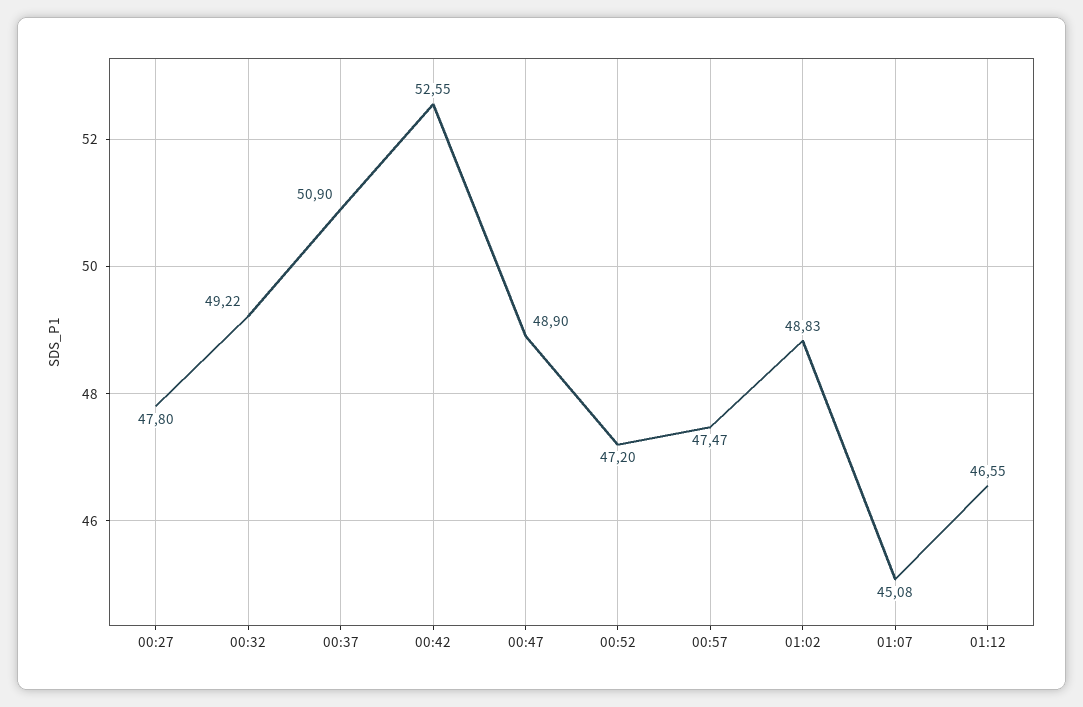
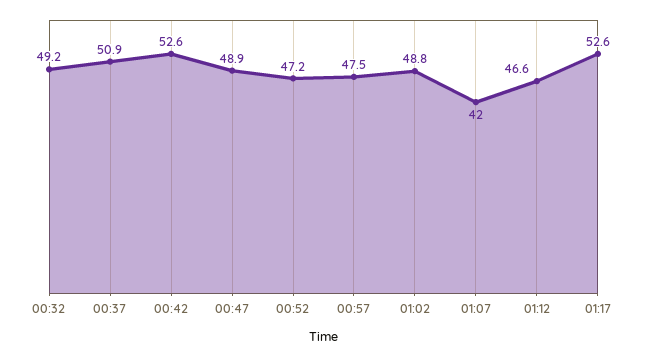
00:27: 47.8 -> none
01:07: 45.08 -> 42
01:17: none -> 52.6

